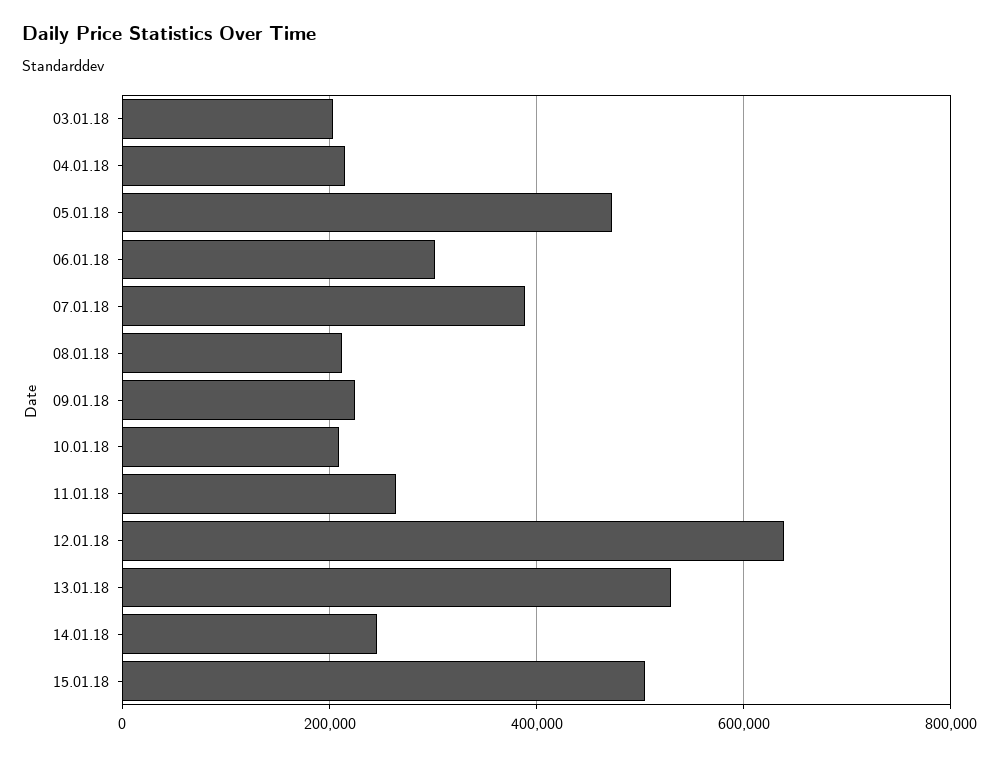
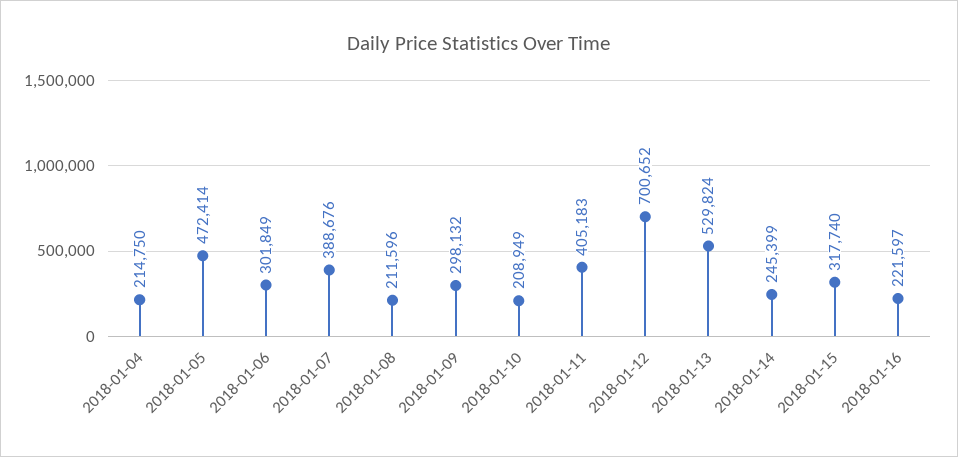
03.01.18: 200000 -> none
09.01.18: 220000 -> 298132
11.01.18: 260000 -> 405183
12.01.18: 640000 -> 700652
15.01.18: 500000 -> 317740
2018-01-16: none -> 221597

